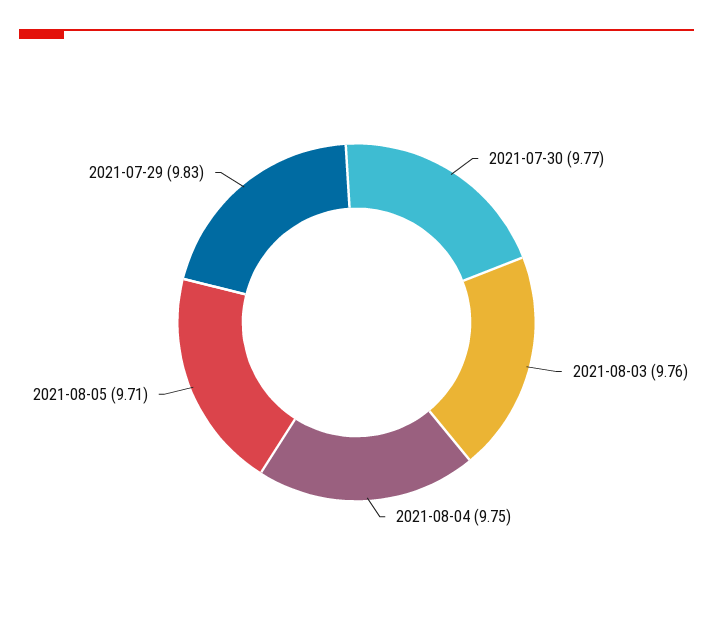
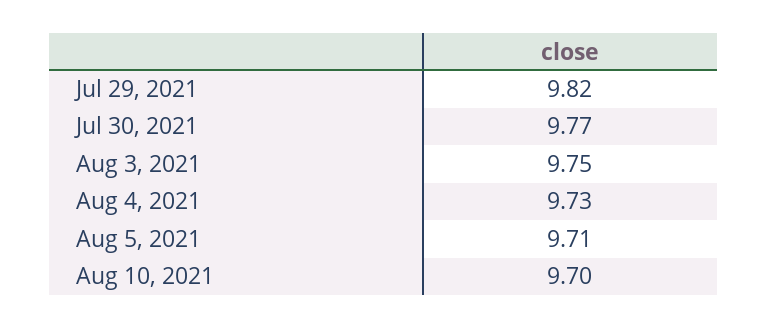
2021-08-03: 9.76 -> 9.75
2021-08-04: 9.75 -> 9.73
2021-07-29: 9.83 -> 9.82
Aug 10, 2021: none -> 9.7

